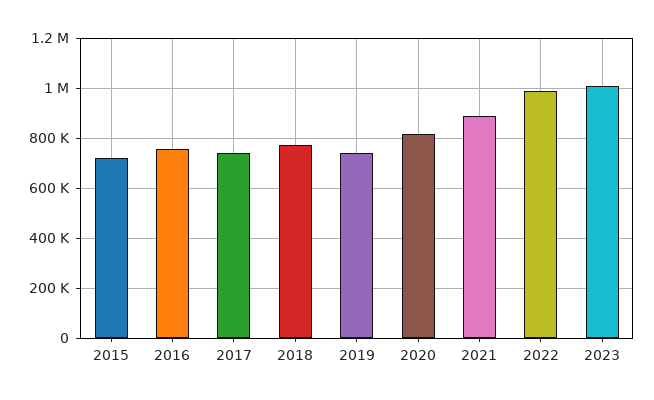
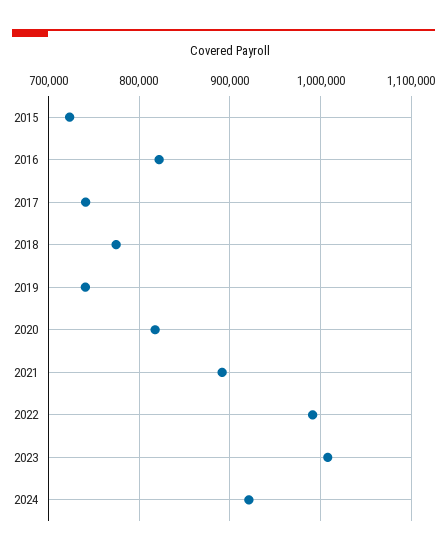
2016: 750000 -> 820000
2024: none -> 920000

